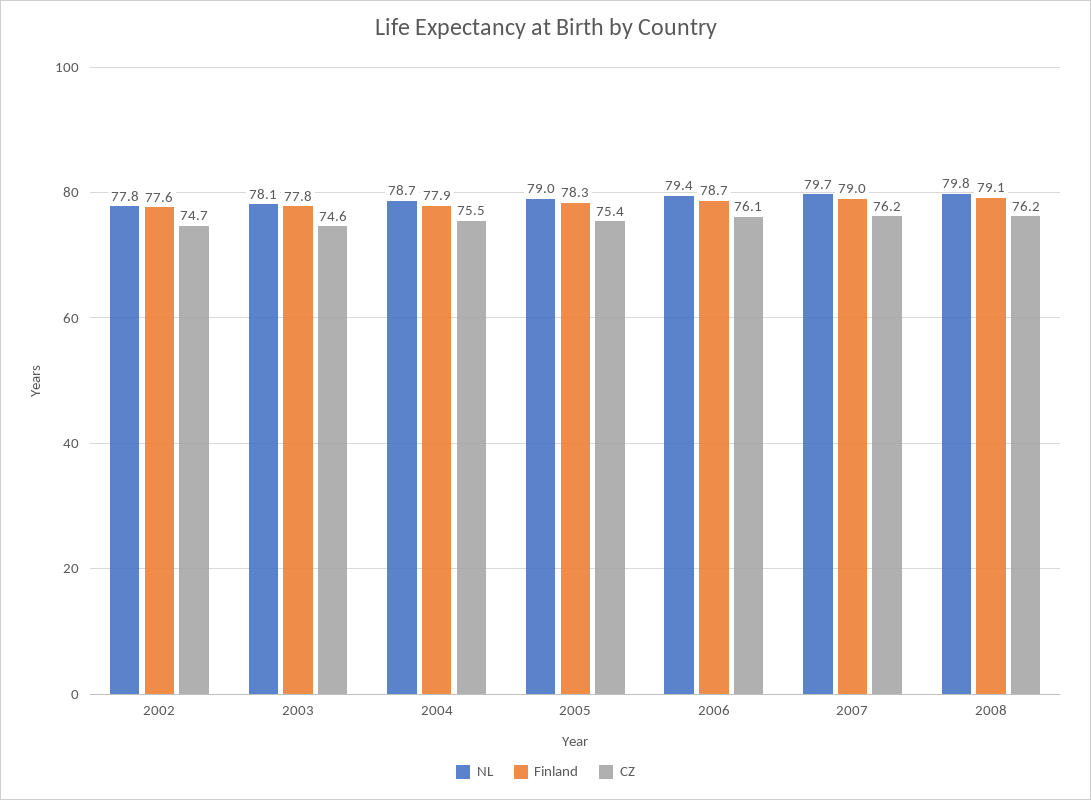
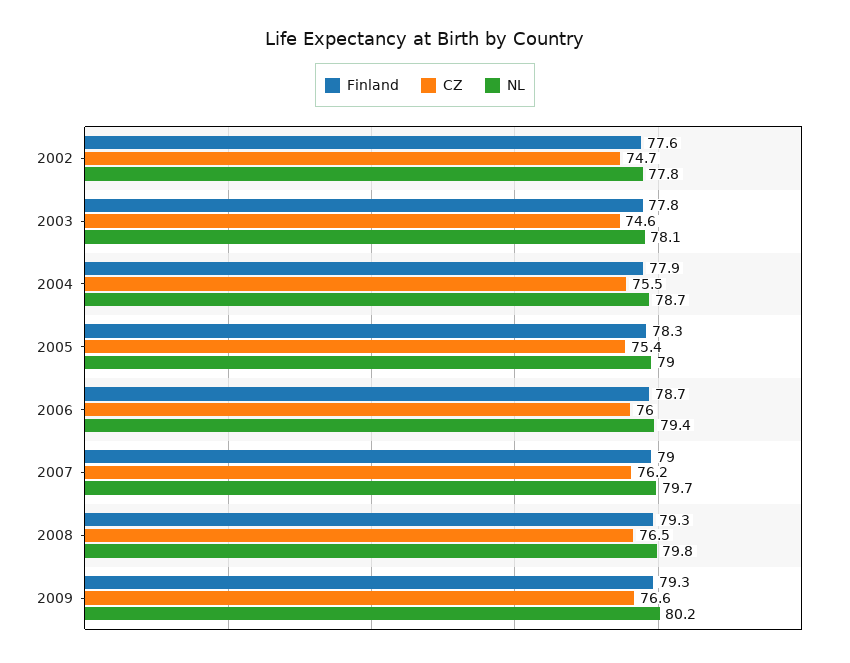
CZ, 2006: 76.1 -> 76
Finland, 2008: 79.1 -> 79.3
CZ, 2008: 76.2 -> 76.5
Finland, 2009: none -> 79.3
CZ, 2009: none -> 76.6
NL, 2009: none -> 80.2

